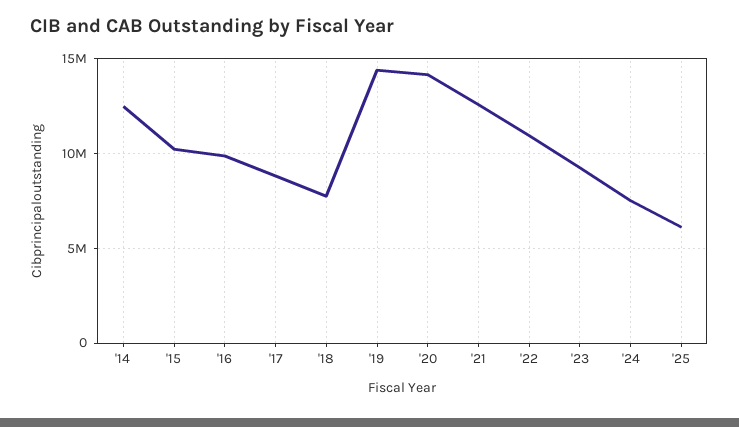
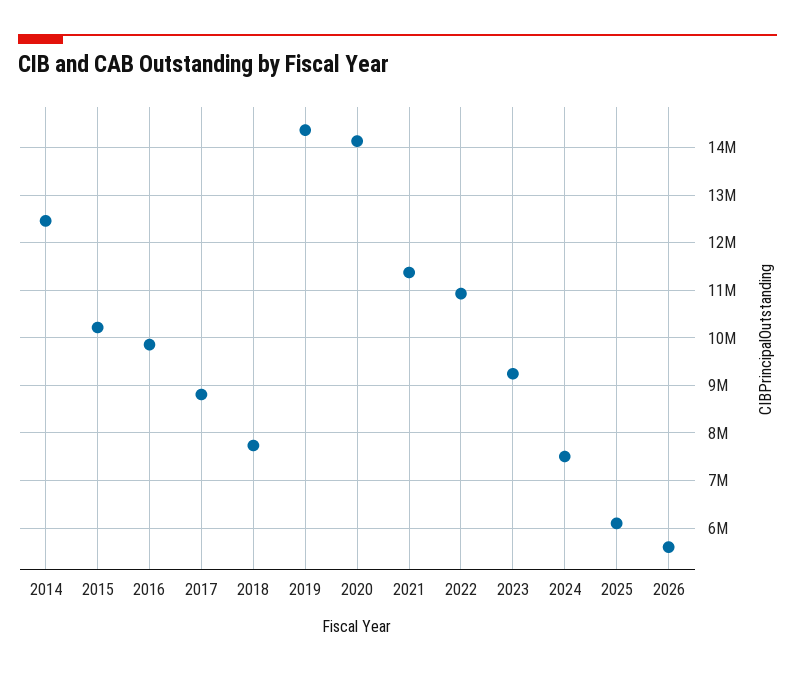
'21: 12500000 -> 11400000
2026: none -> 5600000

